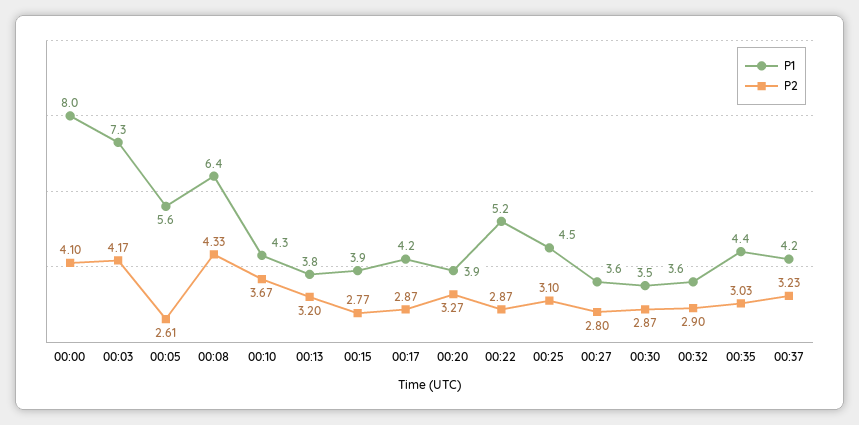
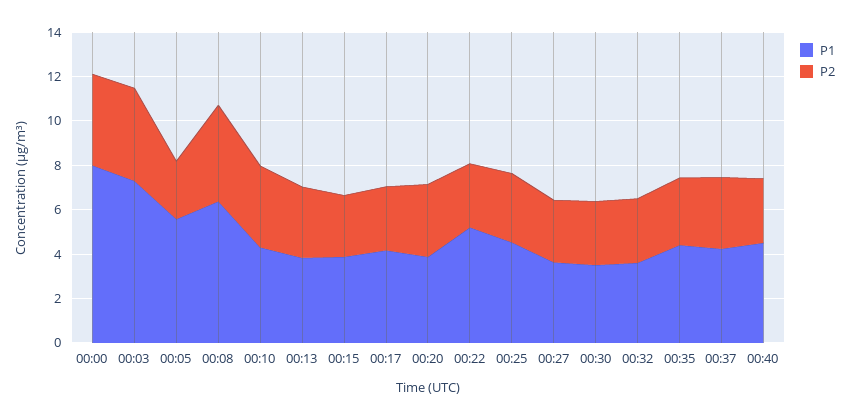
P1, 00:40: none -> 4.5
P2, 00:40: none -> 3

